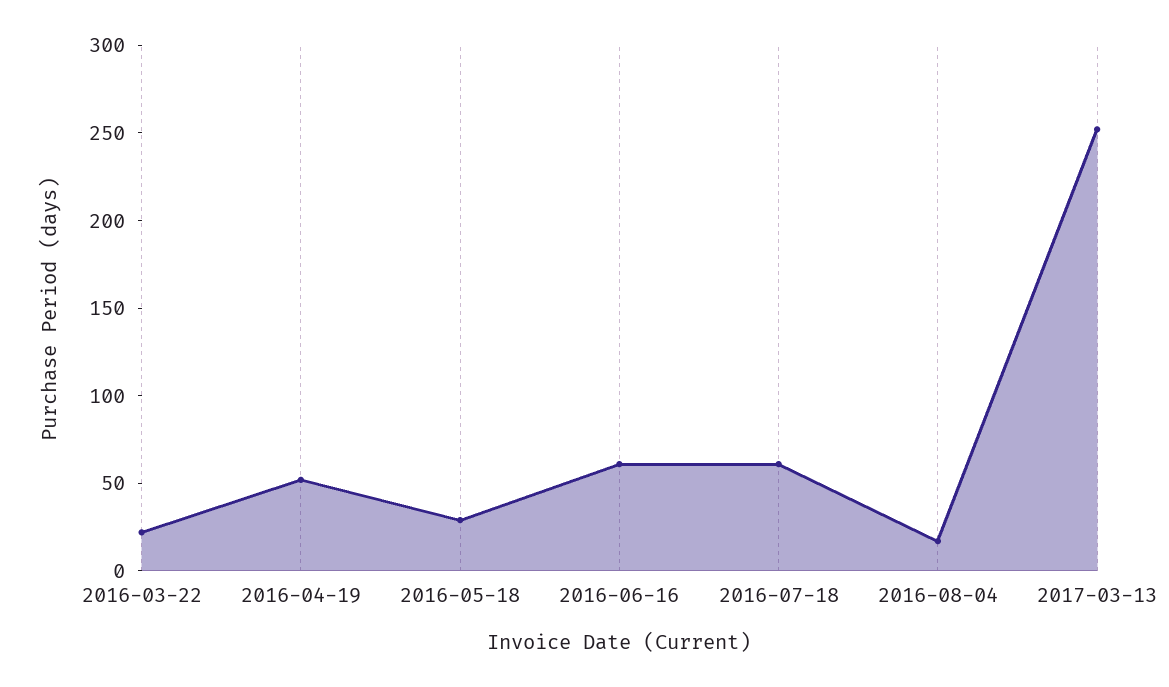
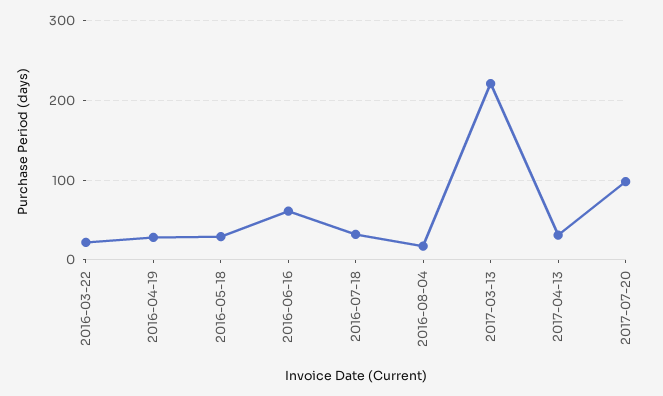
2016-04-19: 50 -> 30
2016-07-18: 60 -> 30
2017-03-13: 250 -> 220
2017-04-13: none -> 30
2017-07-20: none -> 100

